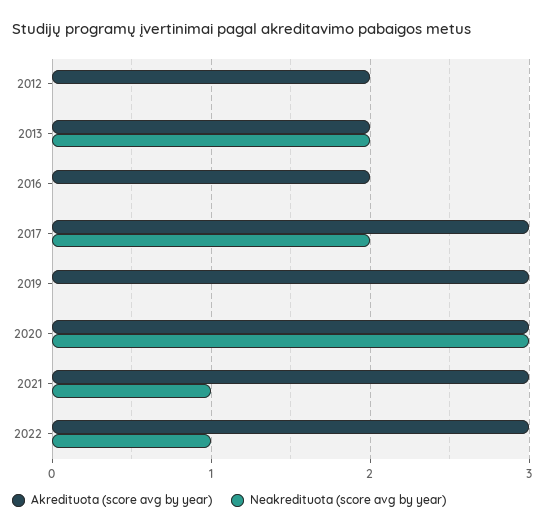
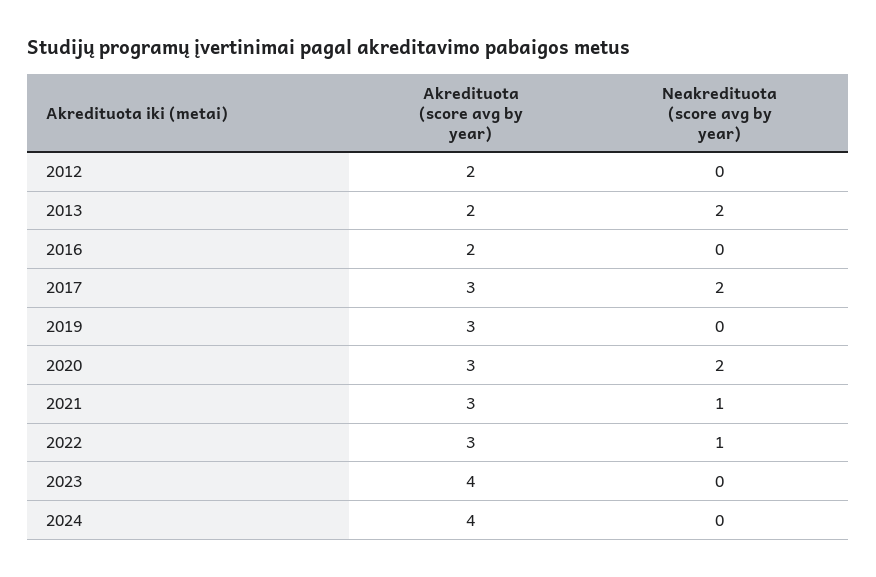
Neakredituota (score avg by year), 2020: 3 -> 2
Akredituota (score avg by year), 2023: none -> 4
Neakredituota (score avg by year), 2023: none -> 0
Akredituota (score avg by year), 2024: none -> 4
Neakredituota (score avg by year), 2024: none -> 0

